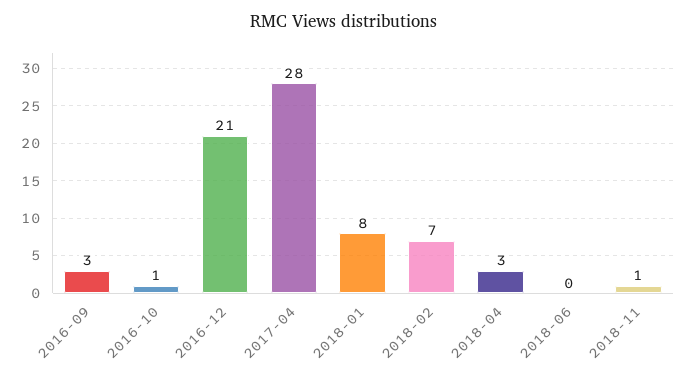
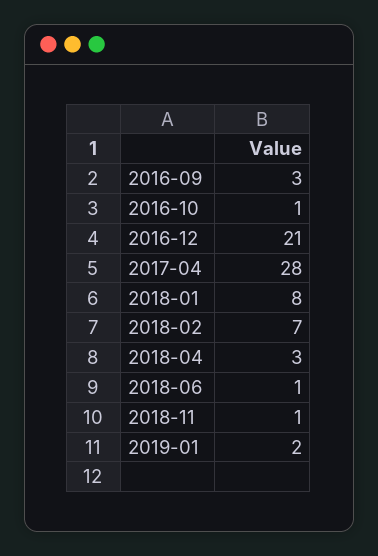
2018-06: 0 -> 1
2019-01: none -> 2

